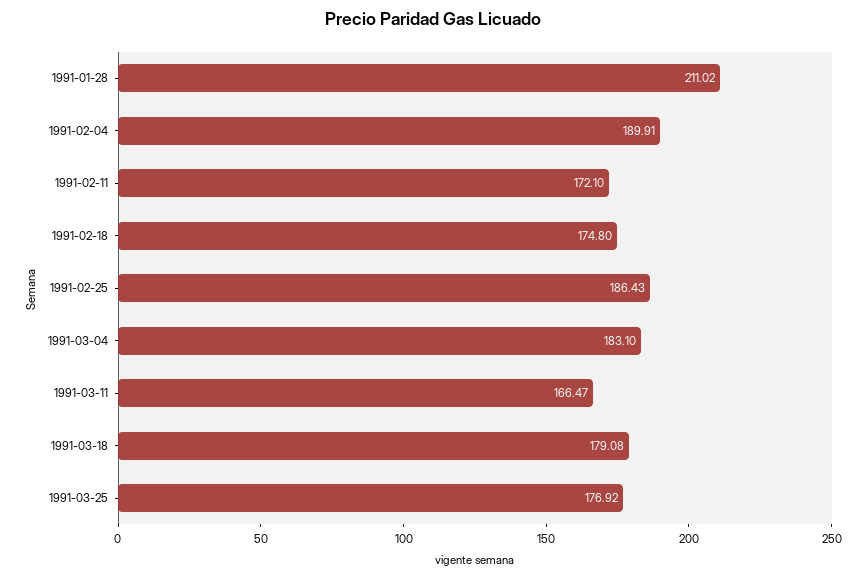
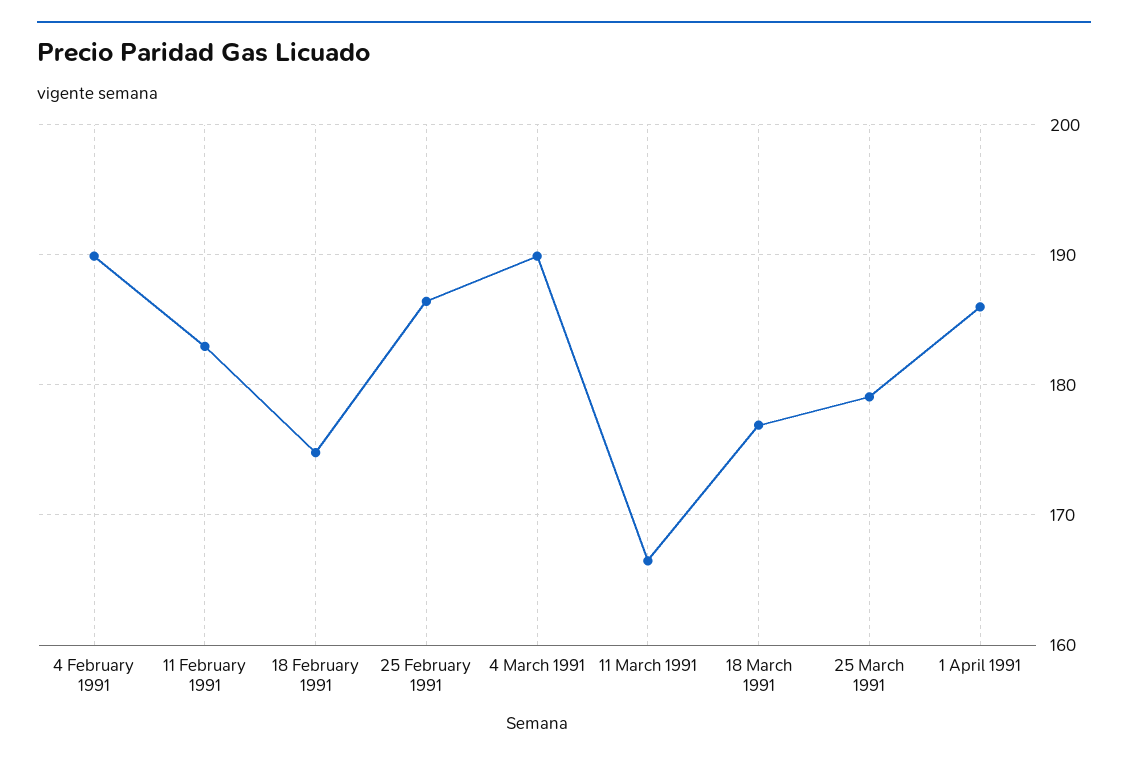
1991-01-28: 211.02 -> none
1991-02-11: 172.1 -> 183
1991-03-04: 183.1 -> 190
1991-03-18: 179.08 -> 177
1991-03-25: 176.92 -> 179
1 April 1991: none -> 186

